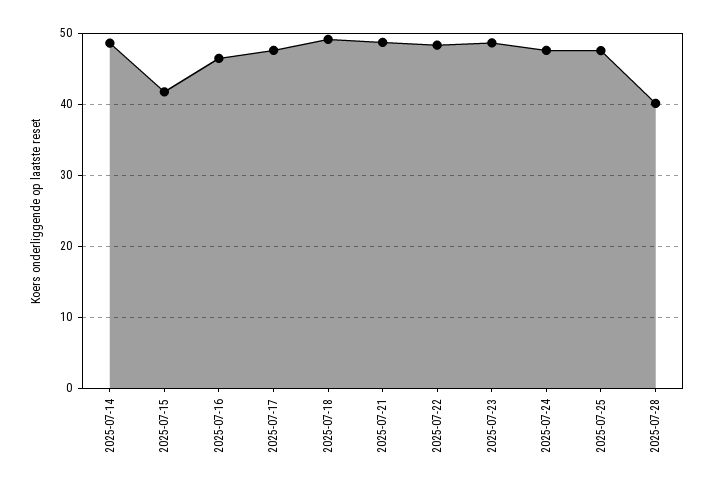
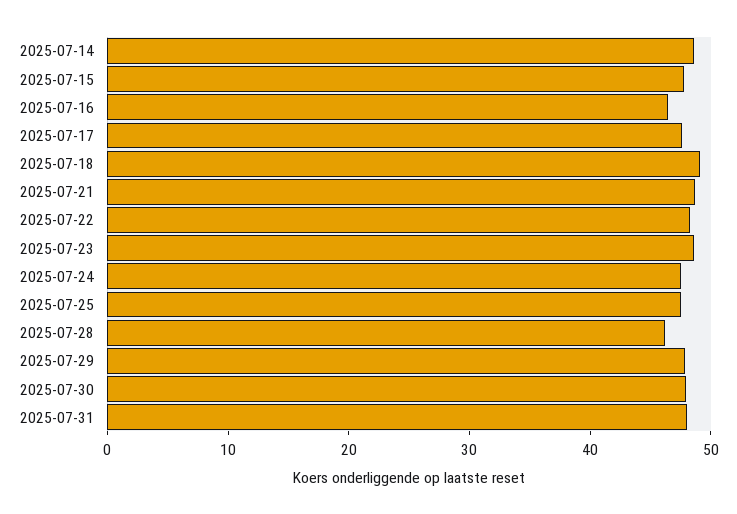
2025-07-15: 42 -> 48
2025-07-28: 40 -> 46
2025-07-29: none -> 48
2025-07-30: none -> 48
2025-07-31: none -> 48

